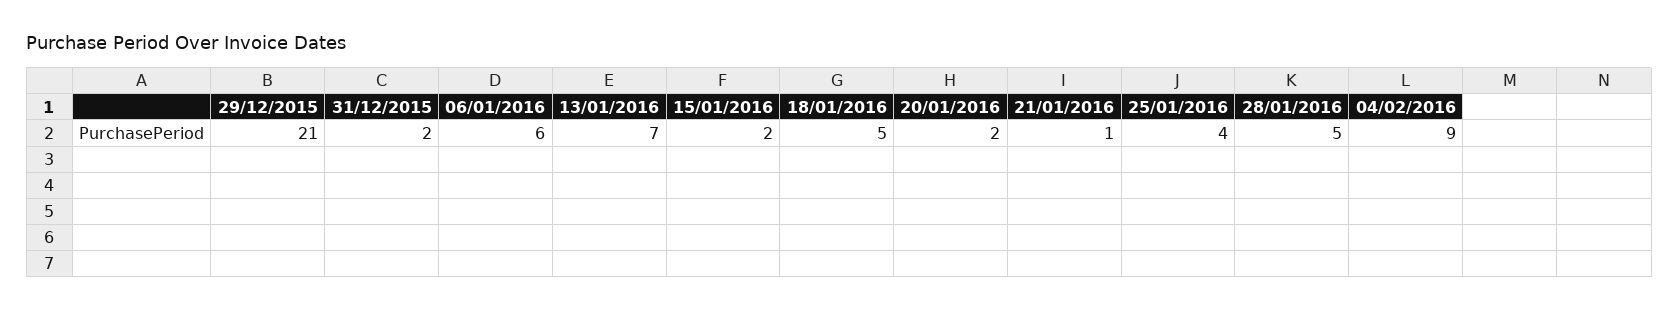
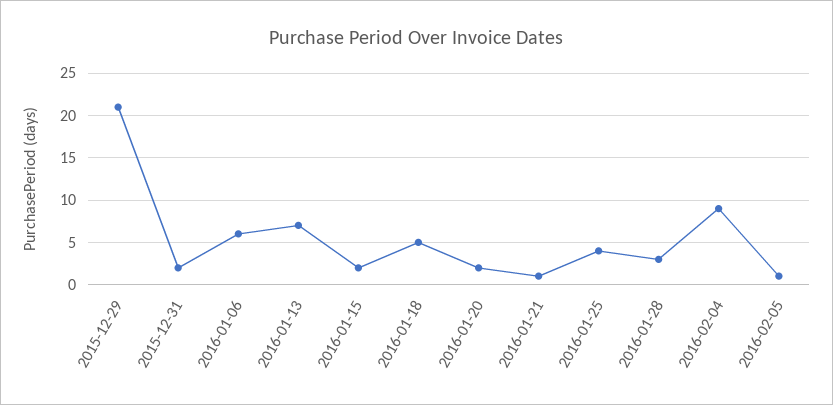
28/01/2016: 5 -> 3
2016-02-05: none -> 1

